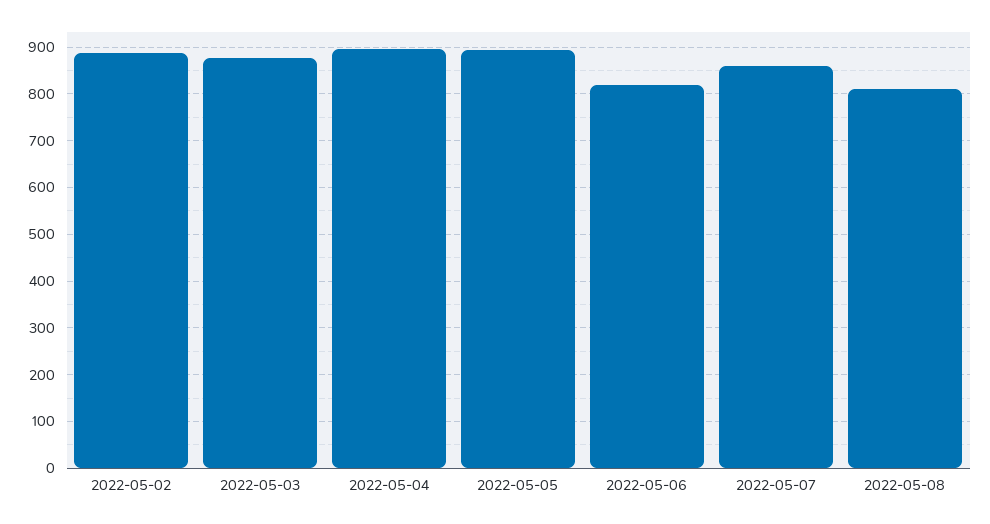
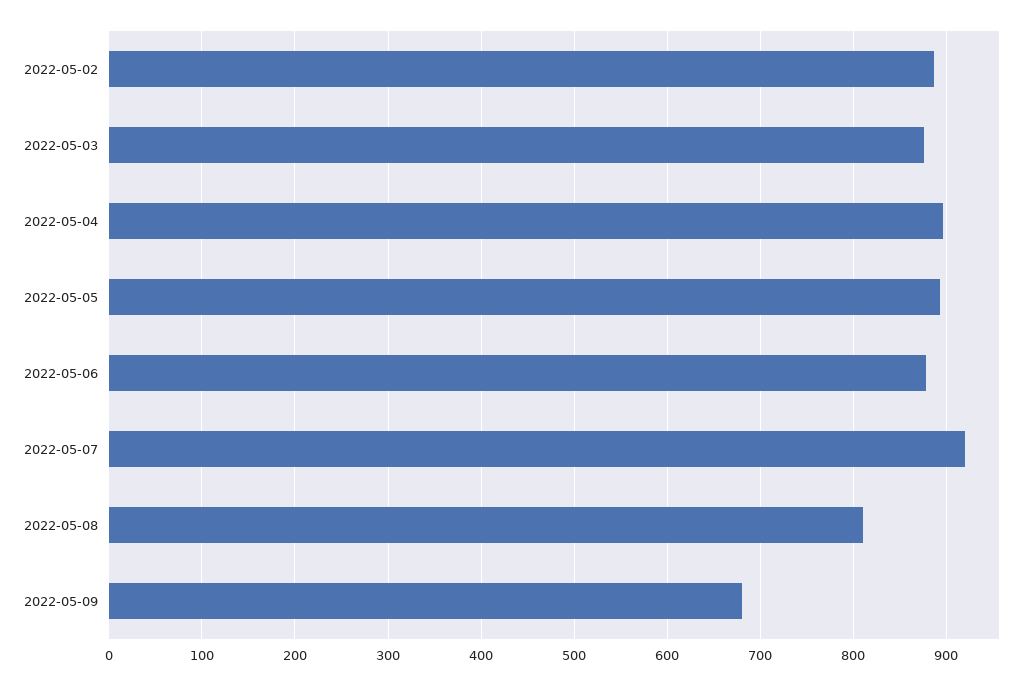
2022-05-06: 820 -> 880
2022-05-07: 860 -> 920
2022-05-09: none -> 680

